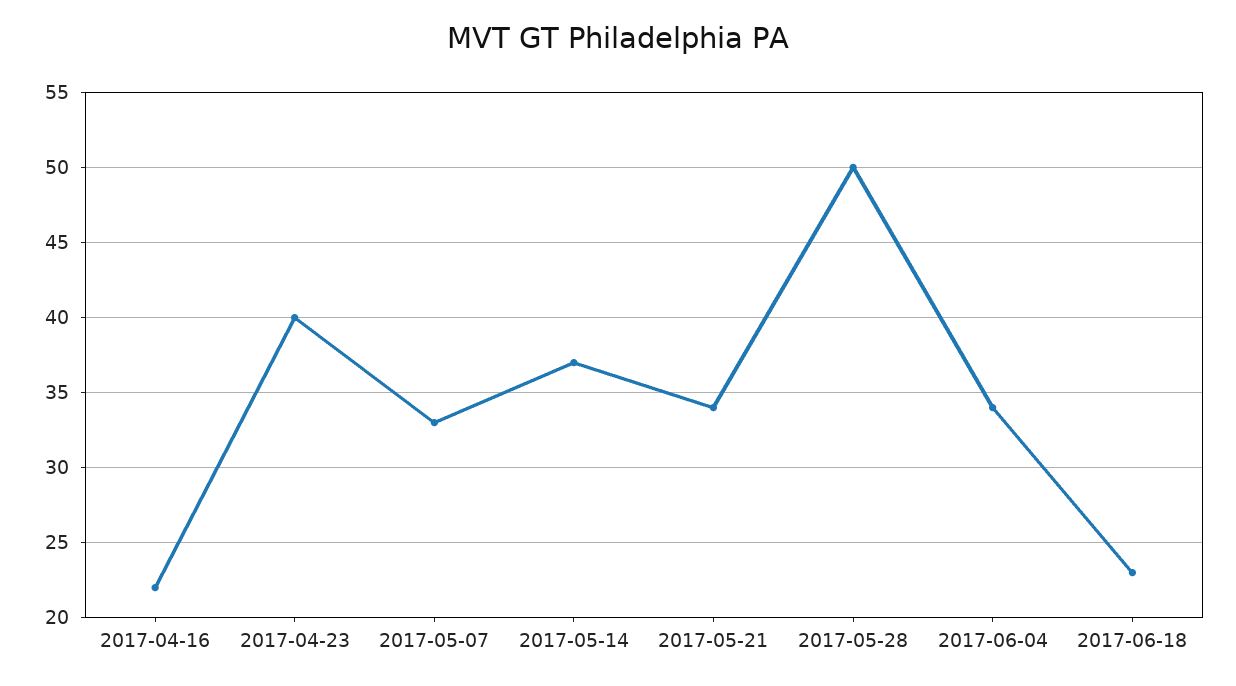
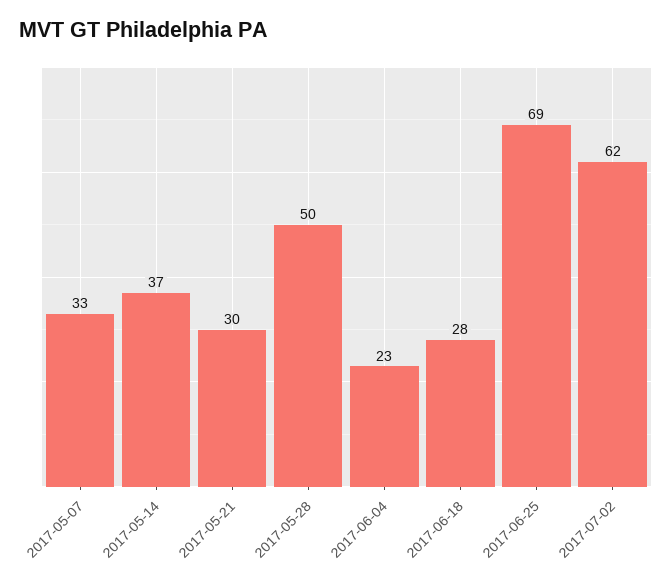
2017-04-16: 22 -> none
2017-04-23: 40 -> none
2017-05-21: 34 -> 30
2017-06-04: 34 -> 23
2017-06-18: 23 -> 28
2017-06-25: none -> 69
2017-07-02: none -> 62

